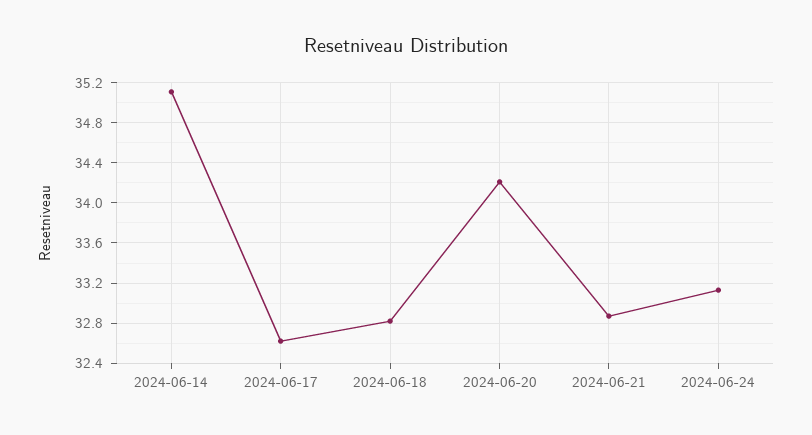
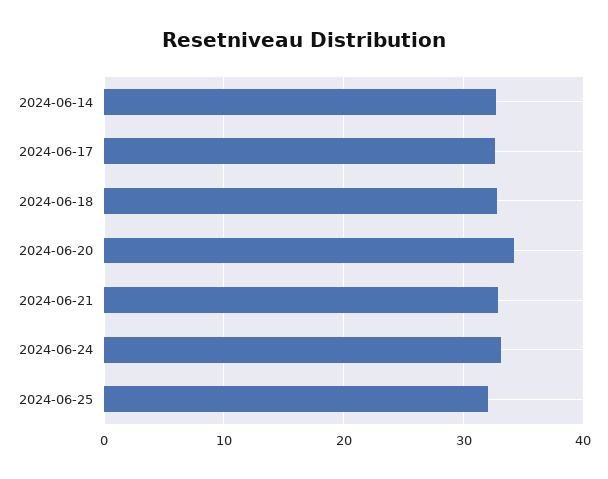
2024-06-14: 35.1 -> 33
2024-06-25: none -> 32

